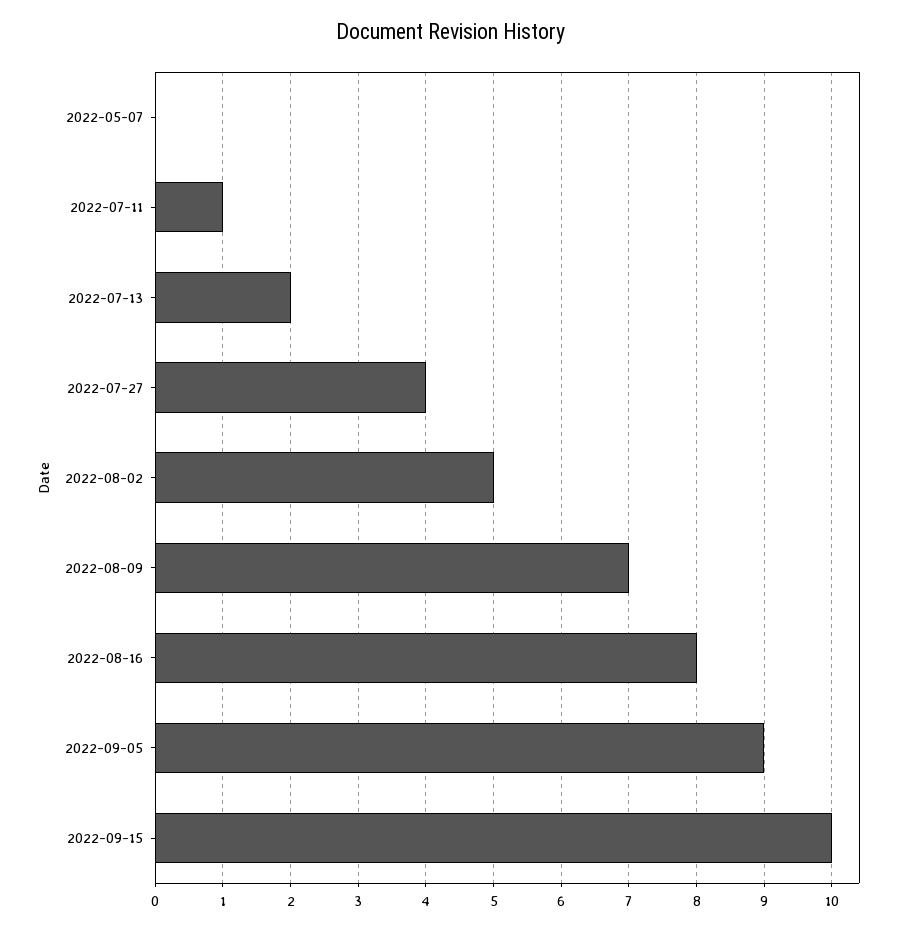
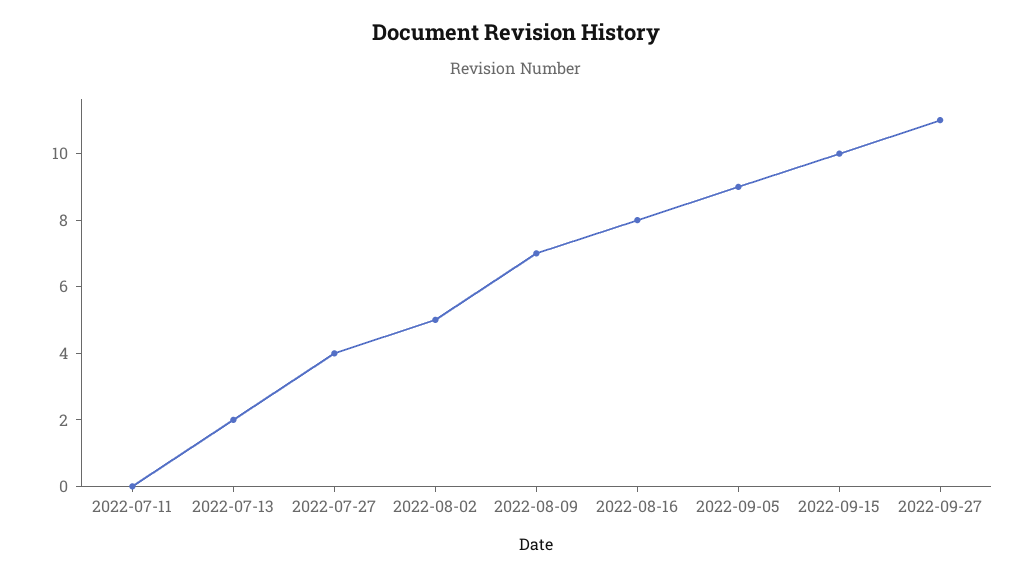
2022-05-07: 0 -> none
2022-07-11: 1 -> 0
2022-09-27: none -> 11

